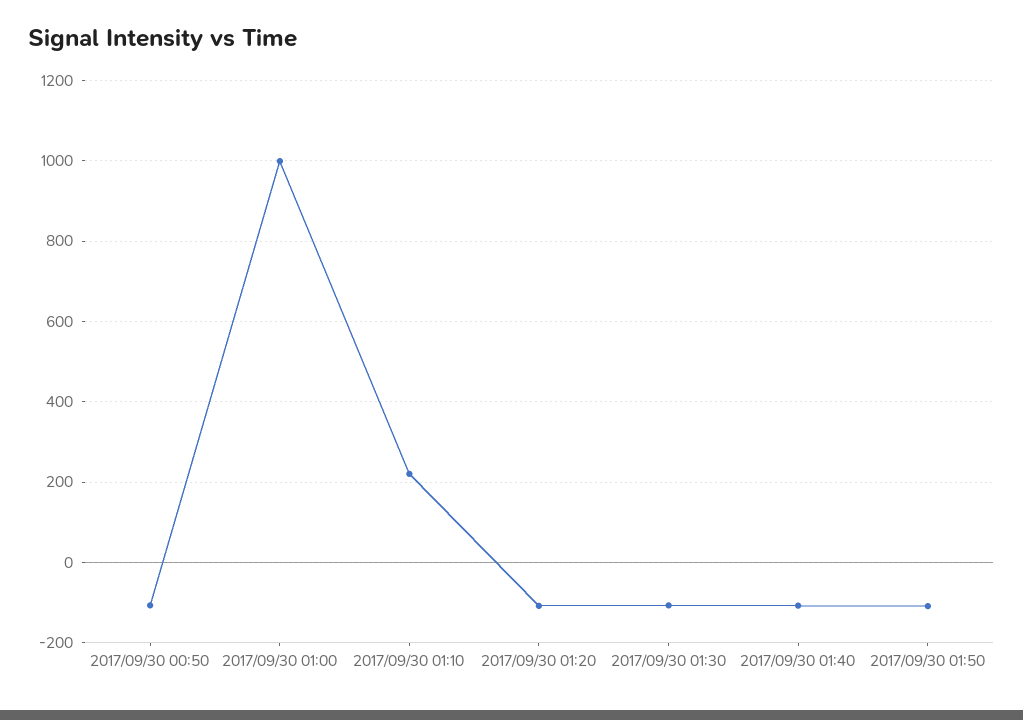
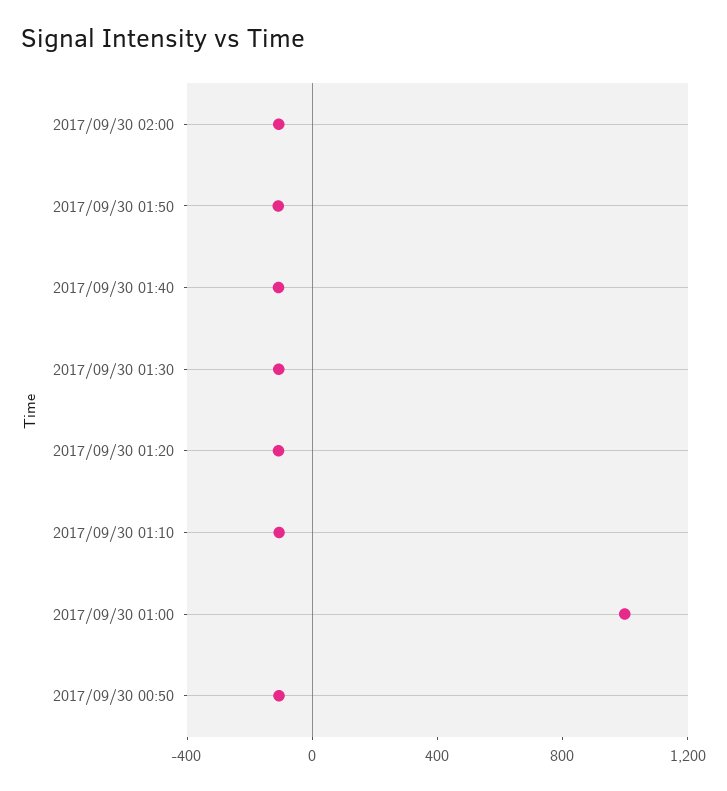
2017/09/30 01:10: 220 -> -100
2017/09/30 02:00: none -> -100

